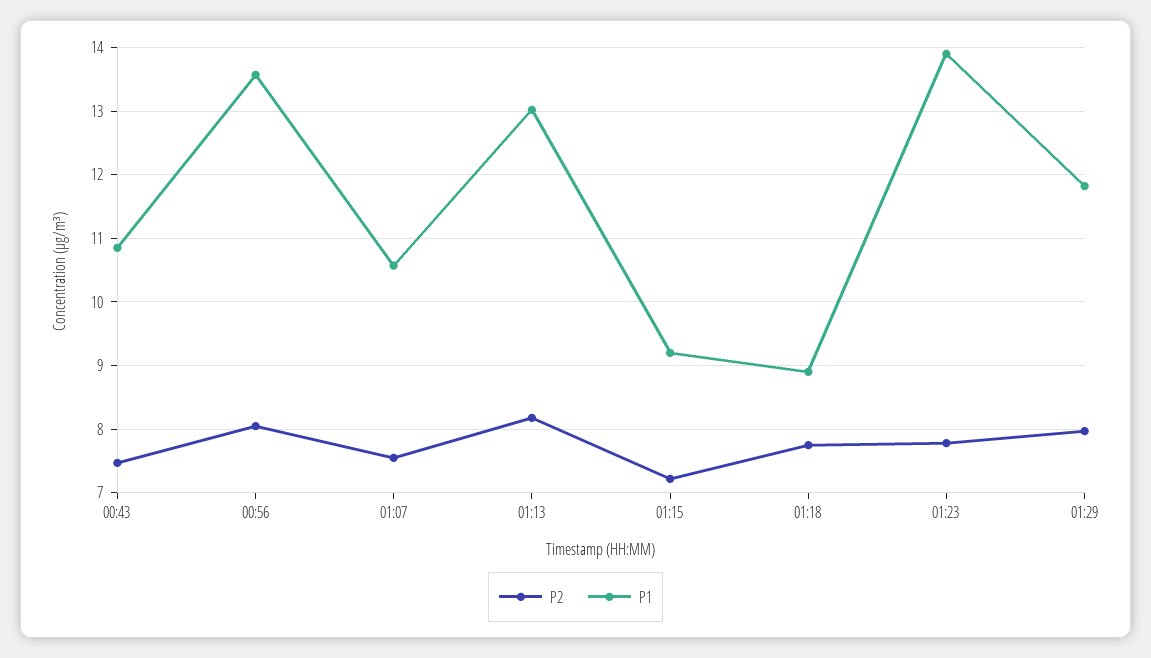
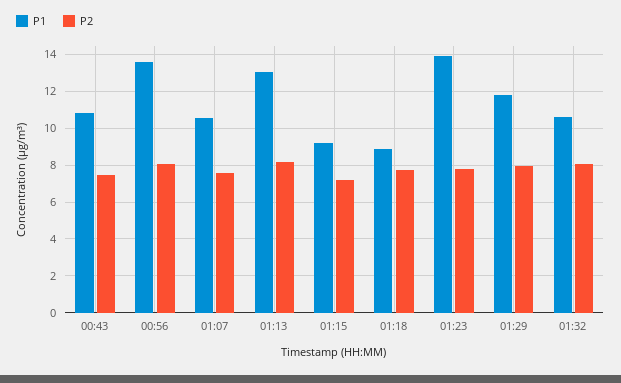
P1, 01:32: none -> 10.5
P2, 01:32: none -> 8

